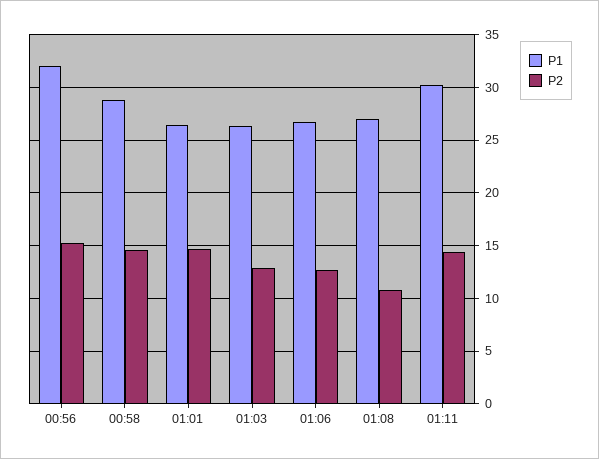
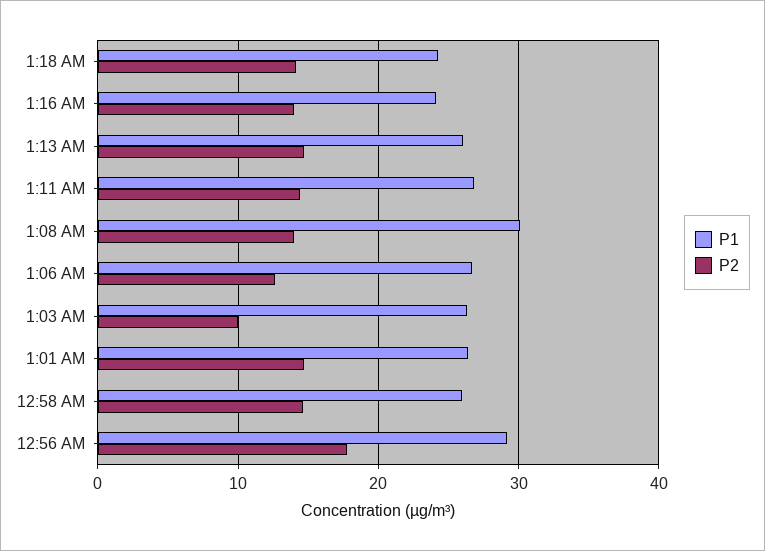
P1, 00:56: 32 -> 29
P2, 00:56: 15 -> 18
P1, 00:58: 29 -> 26
P2, 01:03: 13 -> 10
P1, 01:08: 27 -> 30
P2, 01:08: 11 -> 14
P1, 01:11: 30 -> 27
P1, 1:18 AM: none -> 24
P2, 1:18 AM: none -> 14
P1, 1:16 AM: none -> 24
P2, 1:16 AM: none -> 14
P1, 1:13 AM: none -> 26
P2, 1:13 AM: none -> 15

